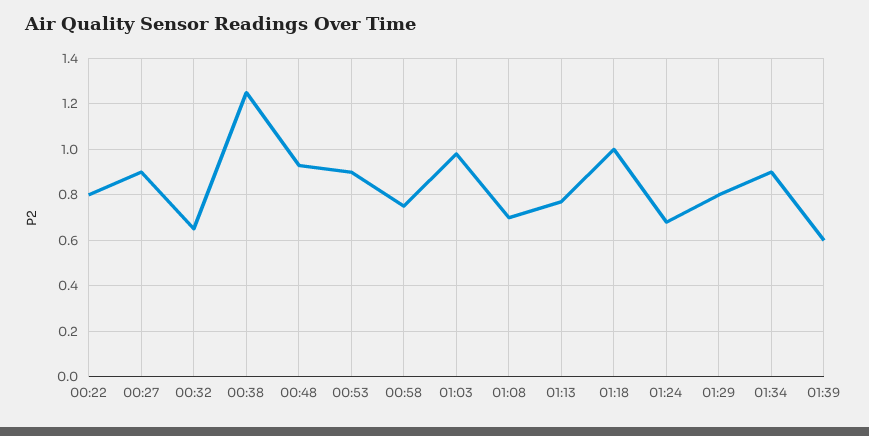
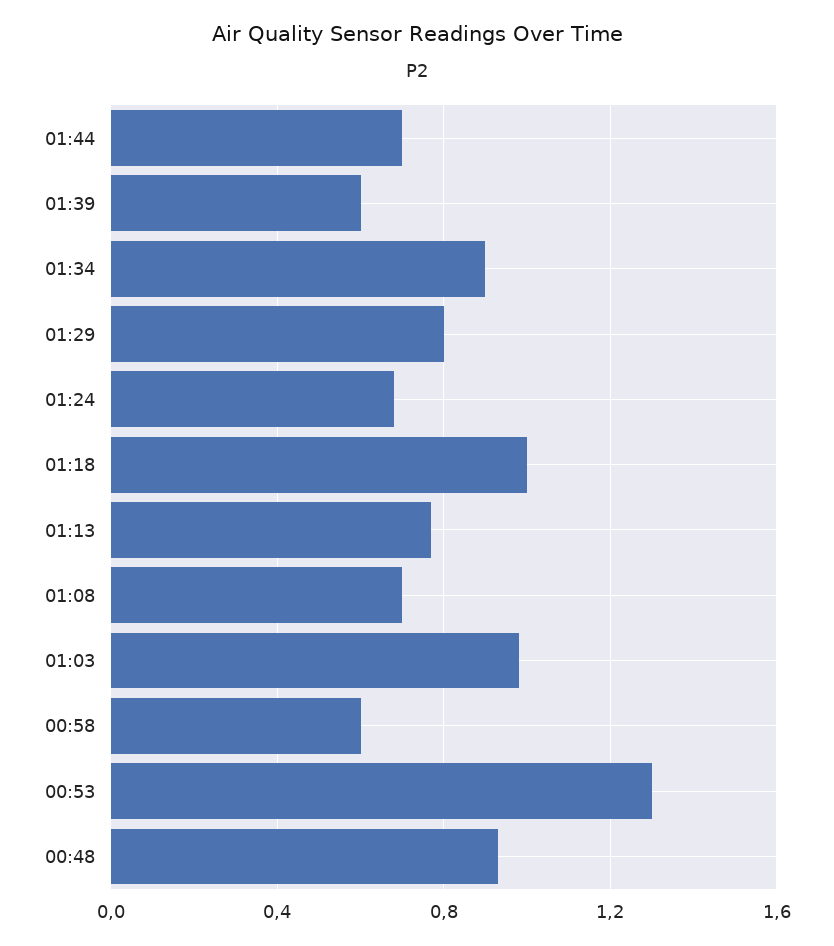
00:22: 0.8 -> none
00:27: 0.9 -> none
00:32: 0.65 -> none
00:38: 1.25 -> none
00:53: 0.9 -> 1.3
00:58: 0.75 -> 0.6
01:44: none -> 0.7

